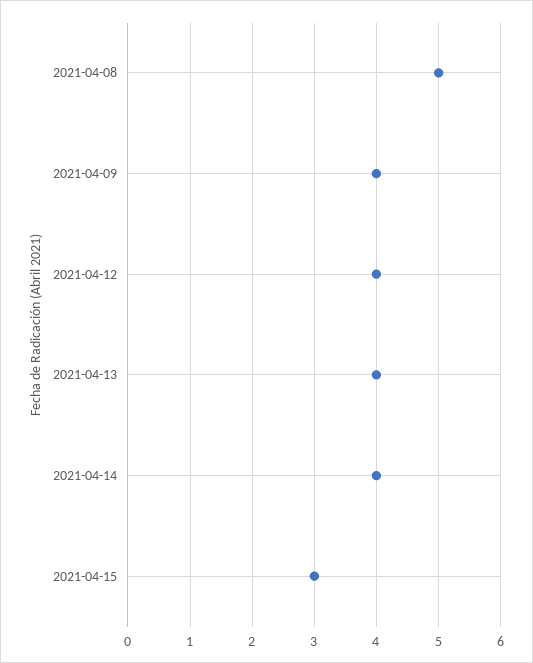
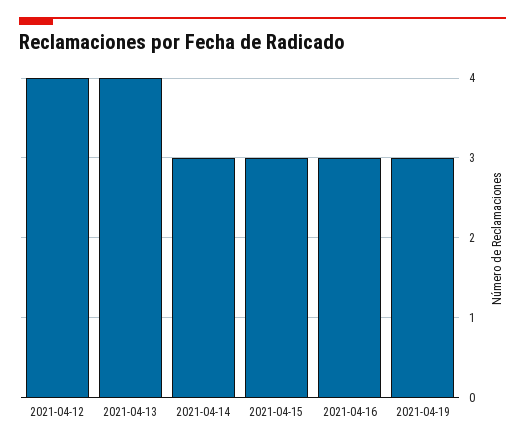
2021-04-08: 5 -> none
2021-04-09: 4 -> none
2021-04-14: 4 -> 3
2021-04-16: none -> 3
2021-04-19: none -> 3

